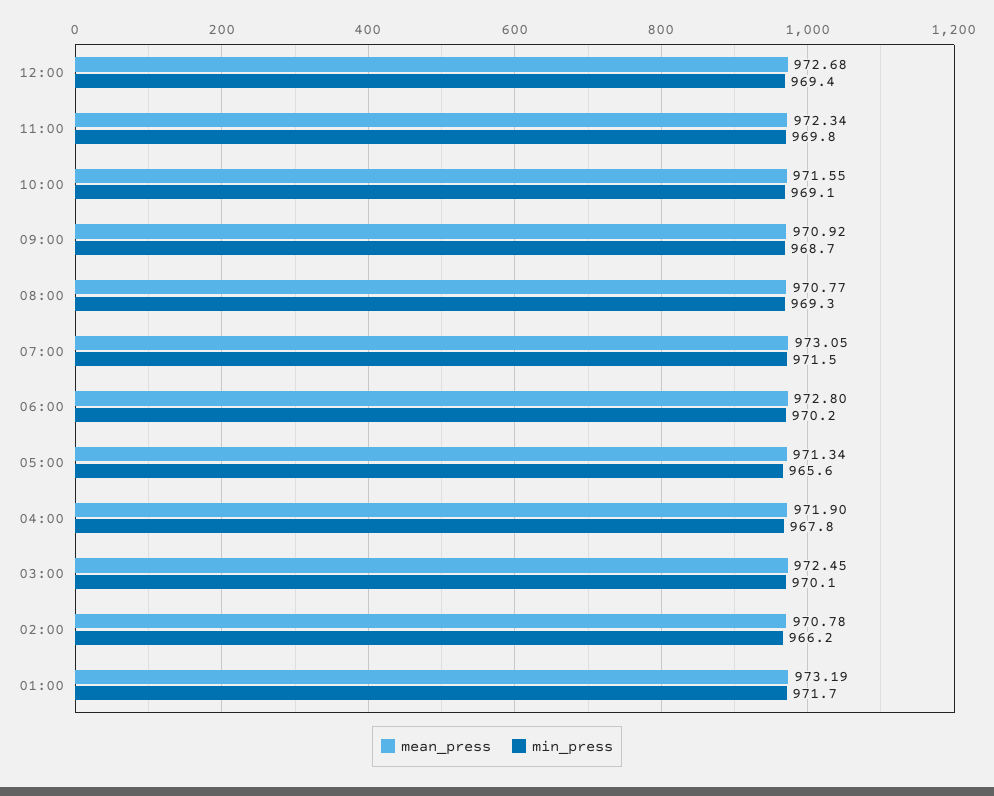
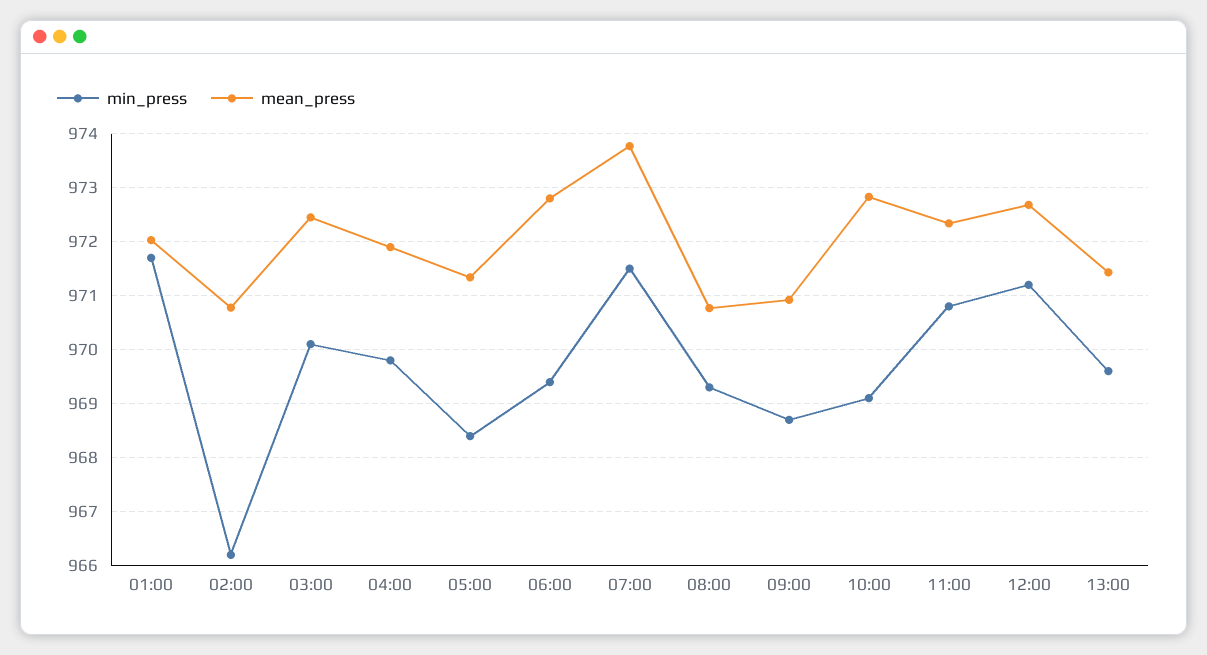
min_press, 12:00: 969.4 -> 971.2
min_press, 11:00: 969.8 -> 970.8
mean_press, 10:00: 971.55 -> 972.8
mean_press, 07:00: 973.05 -> 973.8
min_press, 06:00: 970.2 -> 969.4
min_press, 05:00: 965.6 -> 968.4
min_press, 04:00: 967.8 -> 969.8
mean_press, 01:00: 973.19 -> 972
min_press, 13:00: none -> 969.6
mean_press, 13:00: none -> 971.4

